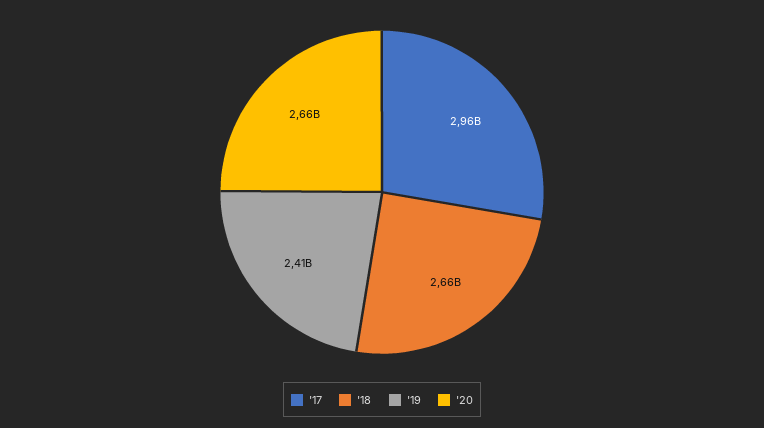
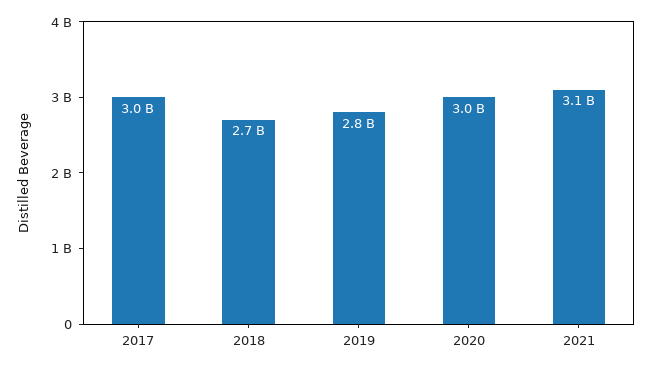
'19: 2410000000 -> 2800000000
'20: 2660000000 -> 3000000000
2021: none -> 3100000000

